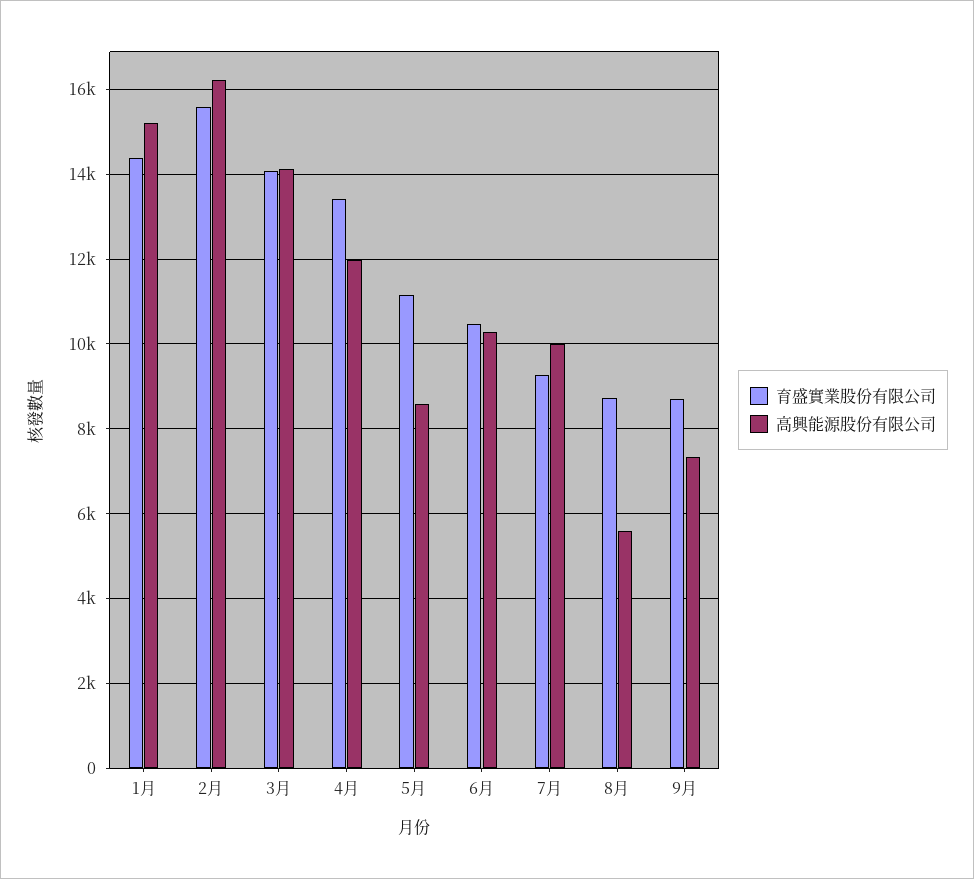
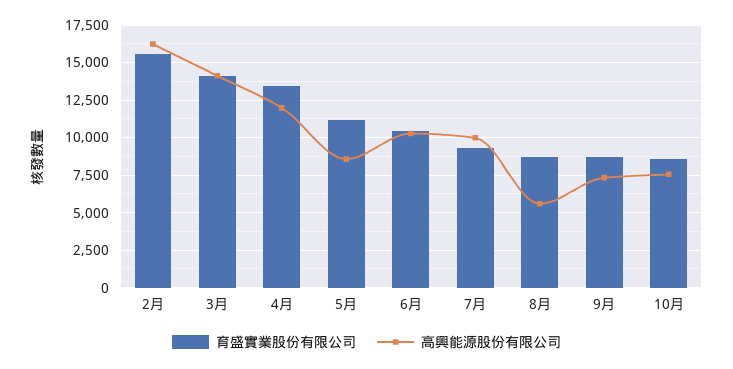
育盛實業股份有限公司, 1月: 14400 -> none
高興能源股份有限公司, 1月: 15200 -> none
育盛實業股份有限公司, 10月: none -> 8500
高興能源股份有限公司, 10月: none -> 7500

